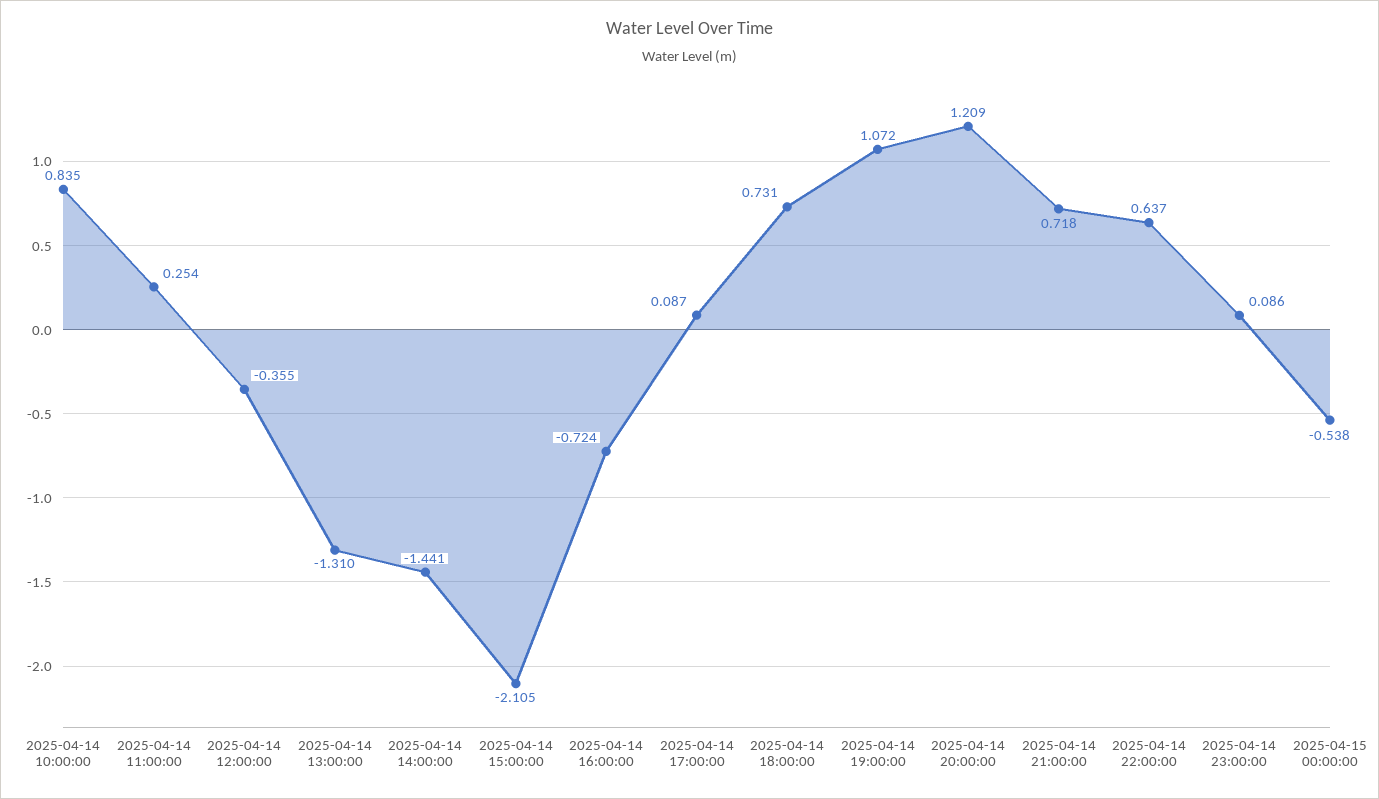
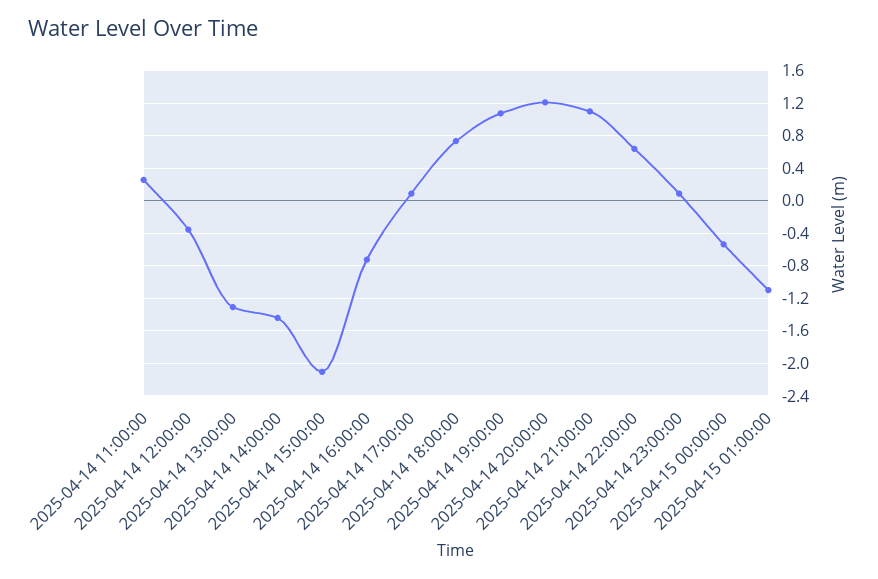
2025-04-14 10:00:00: 0.835 -> none
2025-04-14 21:00:00: 0.718 -> 1.1
2025-04-15 01:00:00: none -> -1.1

